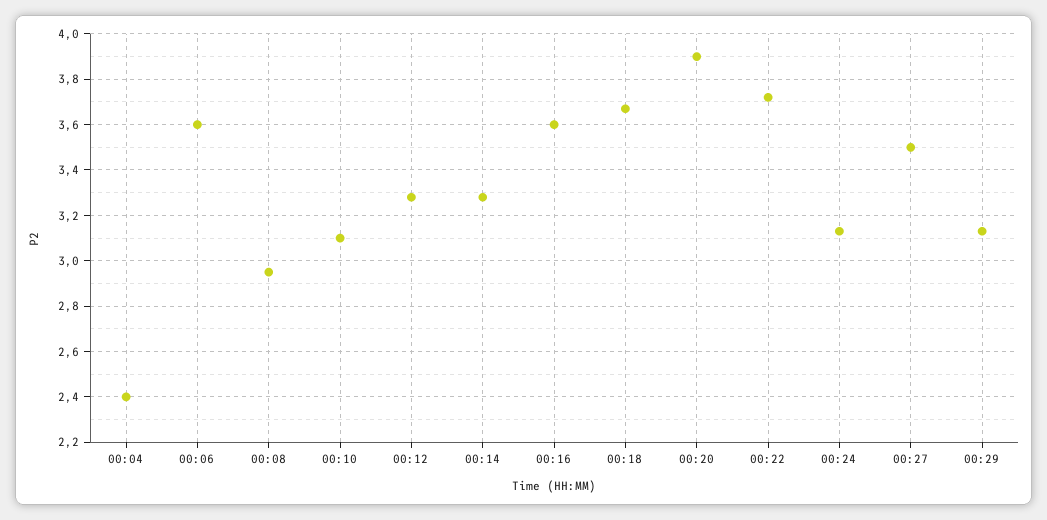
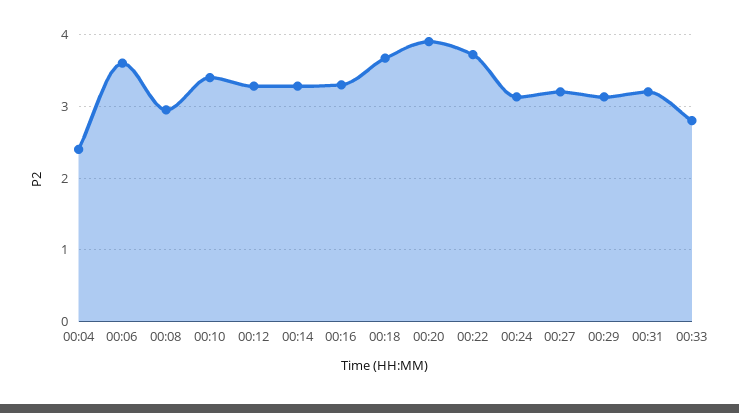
00:10: 3.1 -> 3.4
00:16: 3.6 -> 3.3
00:27: 3.5 -> 3.2
00:31: none -> 3.2
00:33: none -> 2.8

